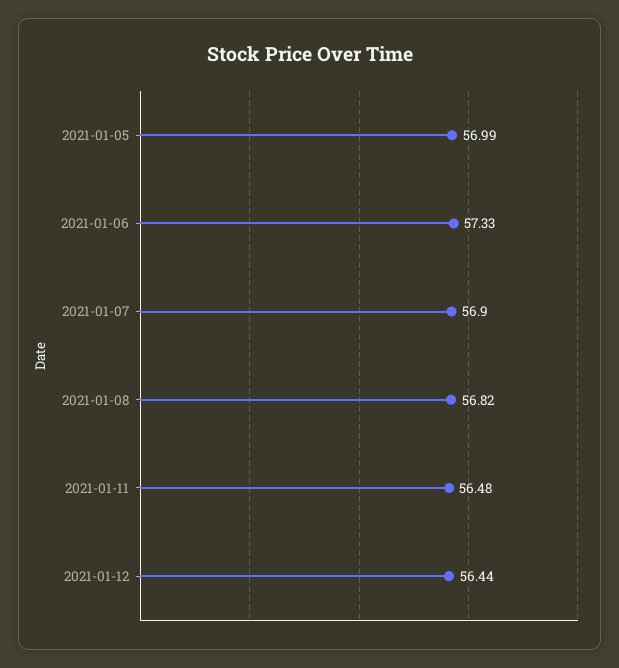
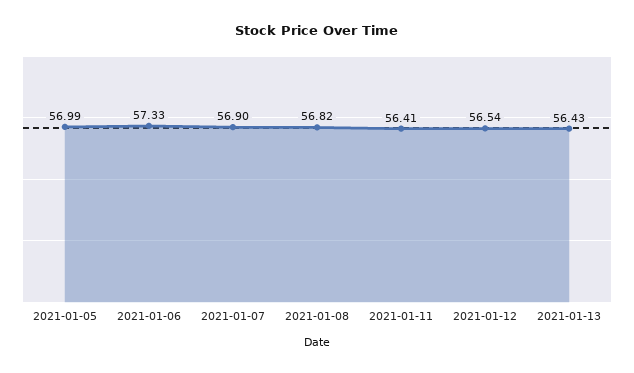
2021-01-11: 56.48 -> 56.41
2021-01-12: 56.44 -> 56.54
2021-01-13: none -> 56.43

